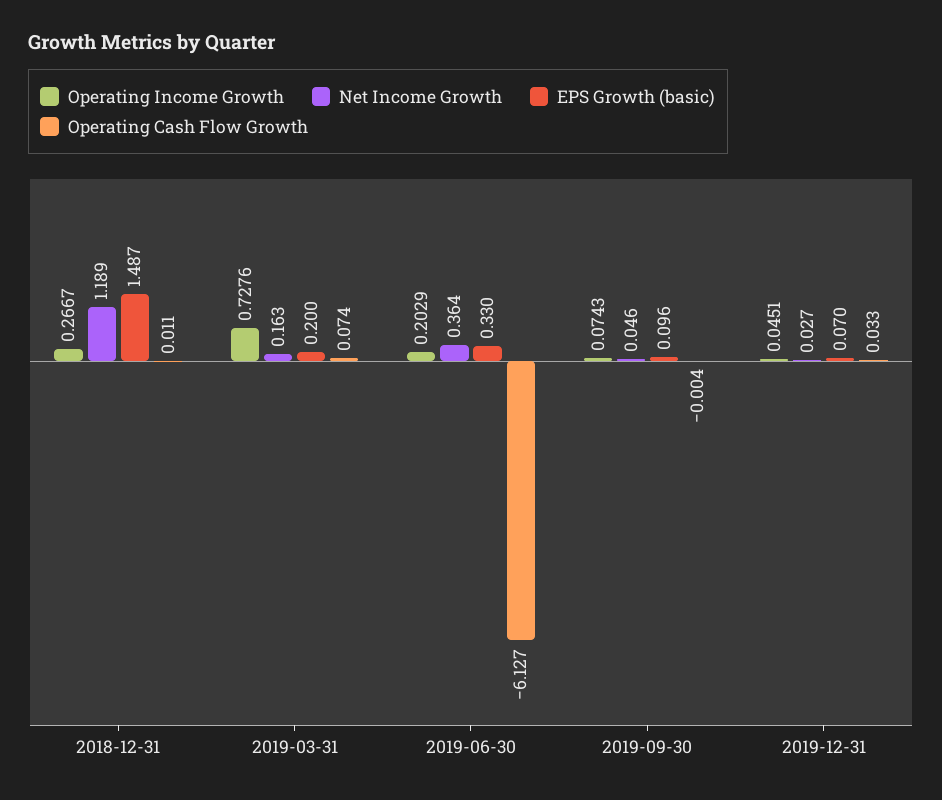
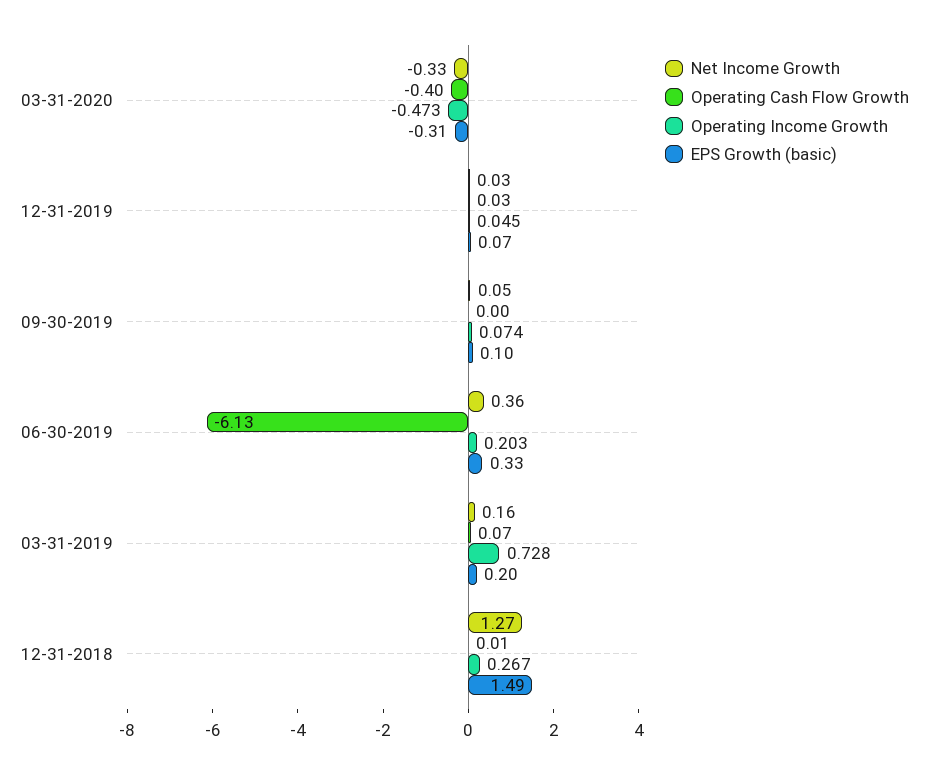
Net Income Growth, 2018-12-31: 1.189 -> 1.27
Net Income Growth, 03-31-2020: none -> -0.33
Operating Cash Flow Growth, 03-31-2020: none -> -0.4
Operating Income Growth, 03-31-2020: none -> -0.473
EPS Growth (basic), 03-31-2020: none -> -0.31

